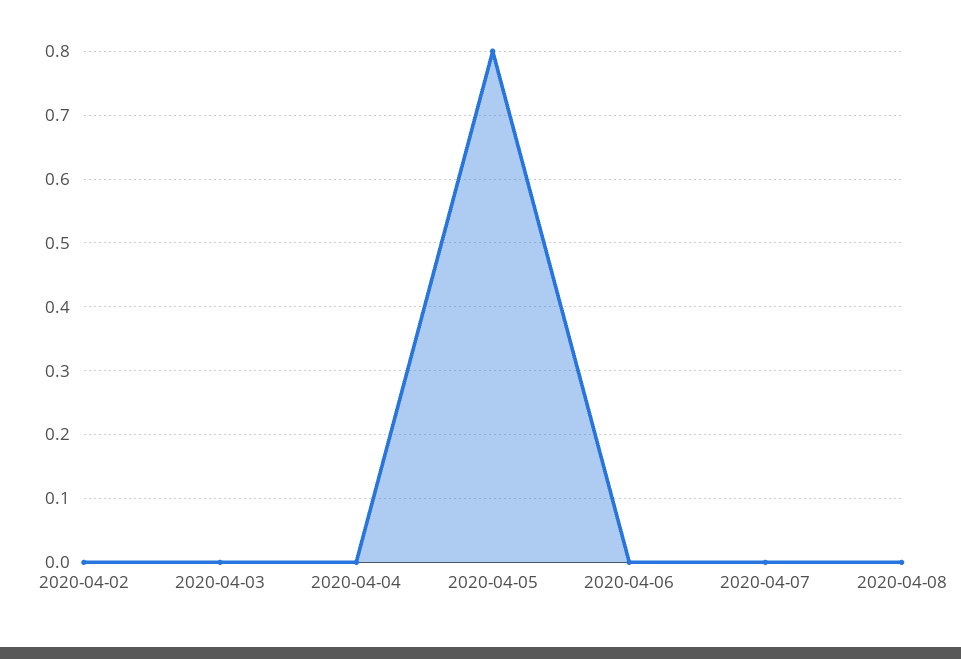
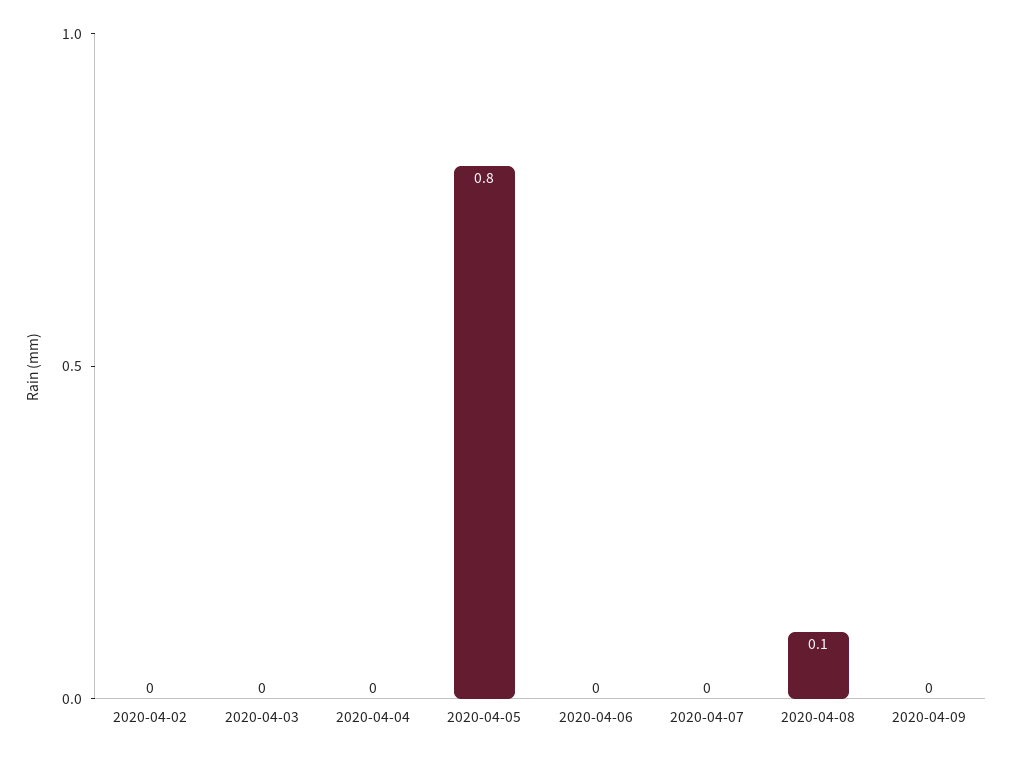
2020-04-08: 0 -> 0.1
2020-04-09: none -> 0

